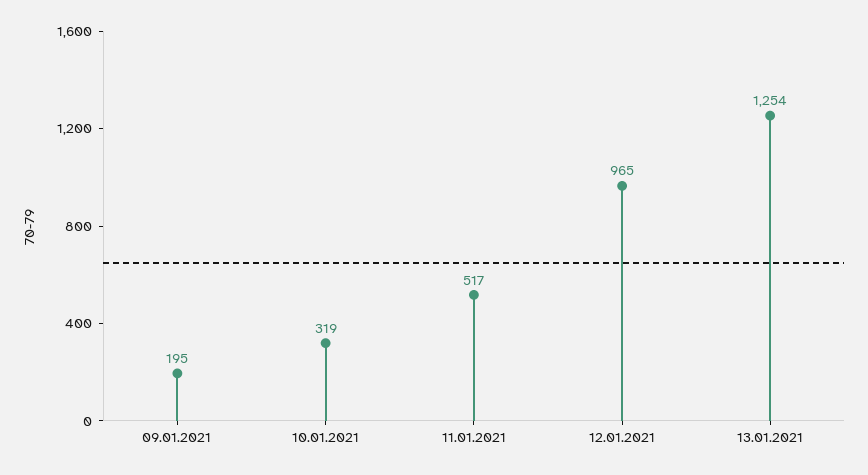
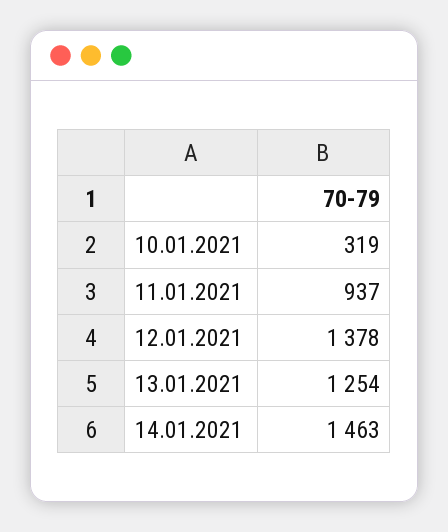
09.01.2021: 195 -> none
11.01.2021: 517 -> 937
12.01.2021: 965 -> 1378
14.01.2021: none -> 1463

